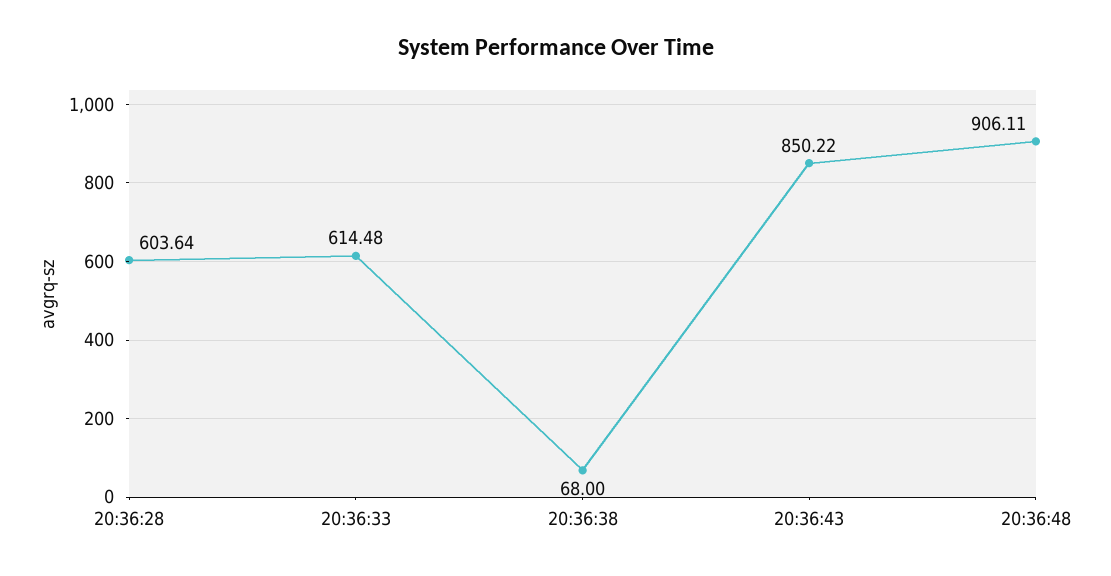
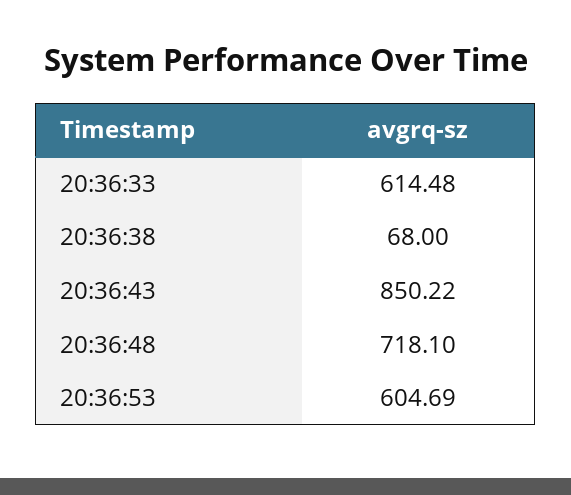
20:36:28: 603.64 -> none
20:36:48: 906.11 -> 718.1
20:36:53: none -> 604.69

